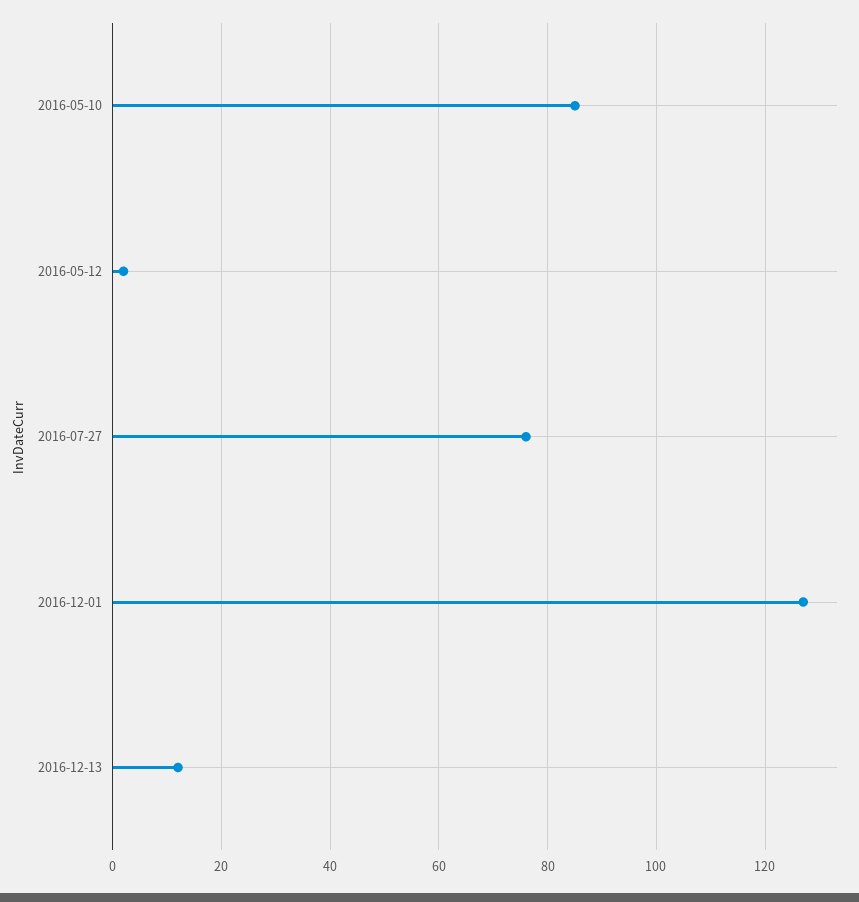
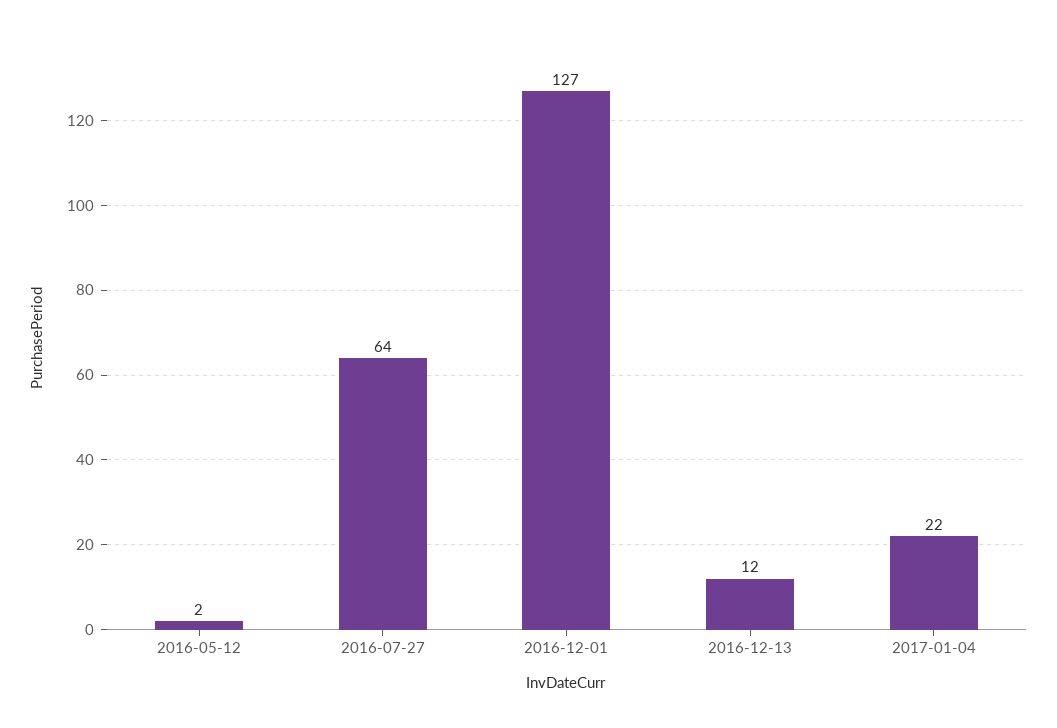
2016-05-10: 85 -> none
2016-07-27: 75 -> 64
2017-01-04: none -> 22

